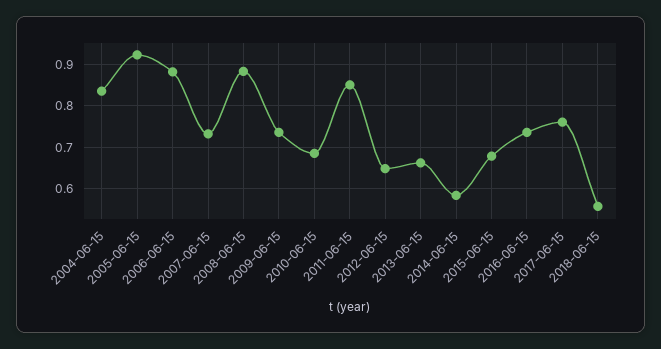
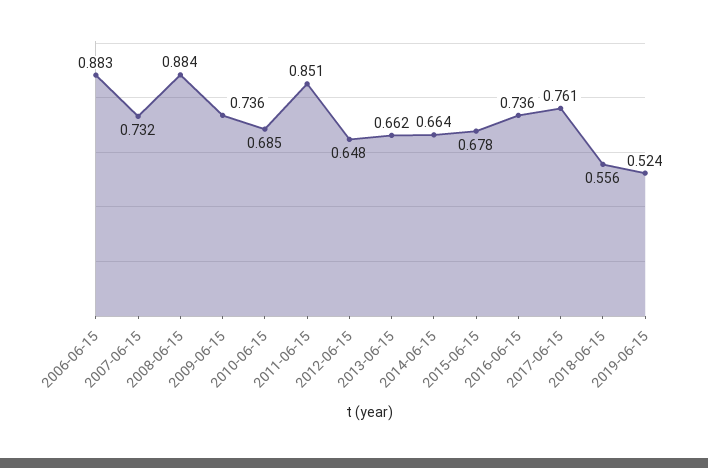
2004-06-15: 0.84 -> none
2005-06-15: 0.92 -> none
2014-06-15: 0.58 -> 0.664
2019-06-15: none -> 0.524

